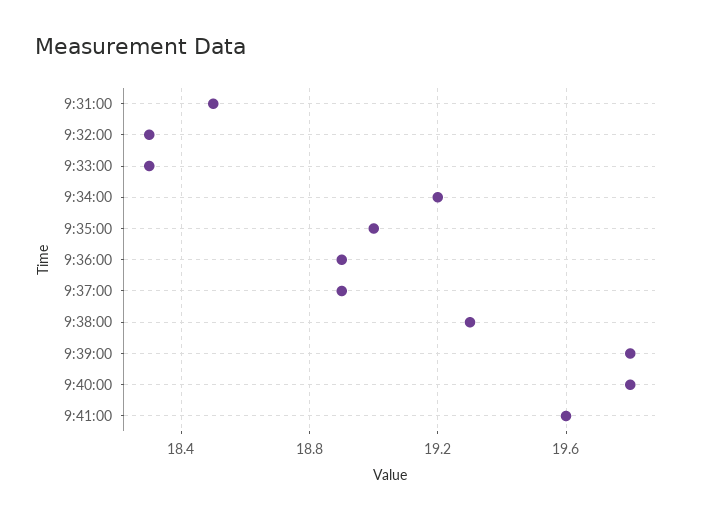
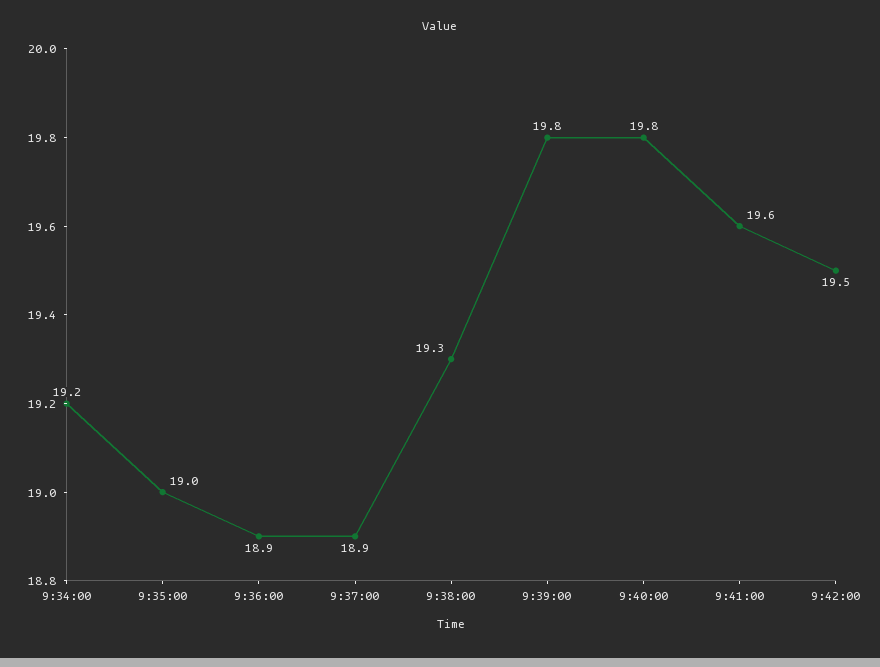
9:31:00: 18.5 -> none
9:32:00: 18.3 -> none
9:33:00: 18.3 -> none
9:42:00: none -> 19.5

